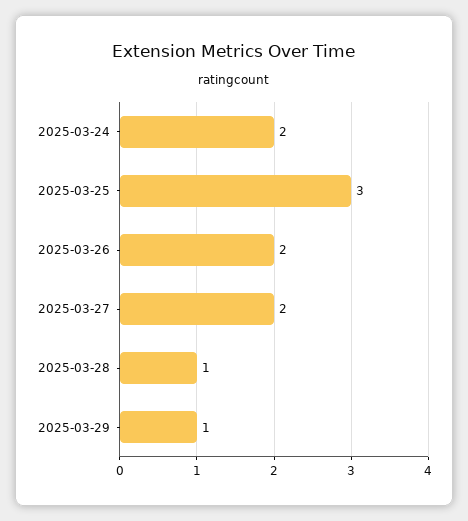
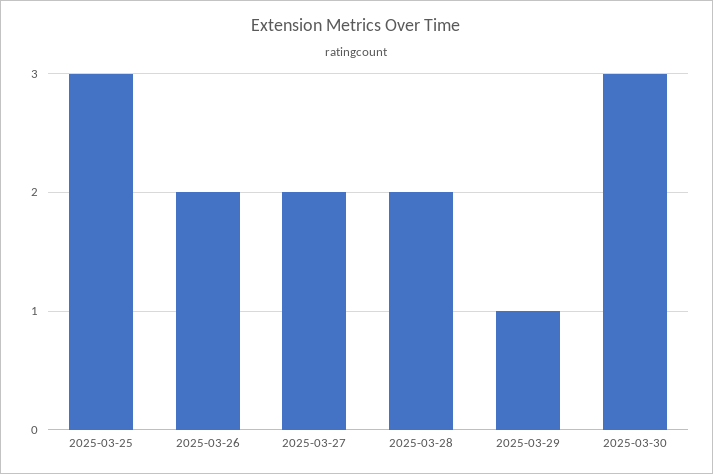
2025-03-24: 2 -> none
2025-03-28: 1 -> 2
2025-03-30: none -> 3

